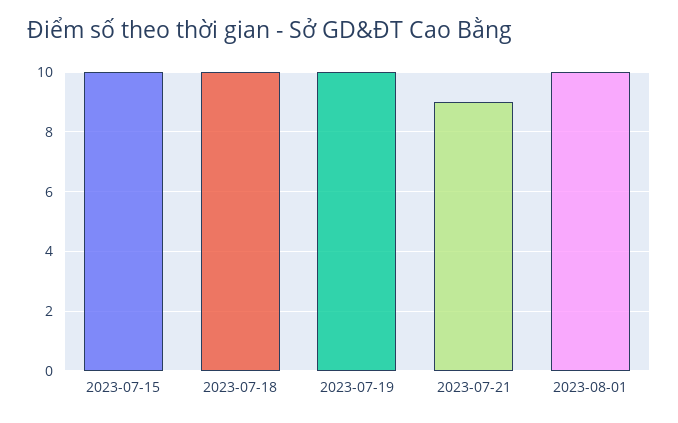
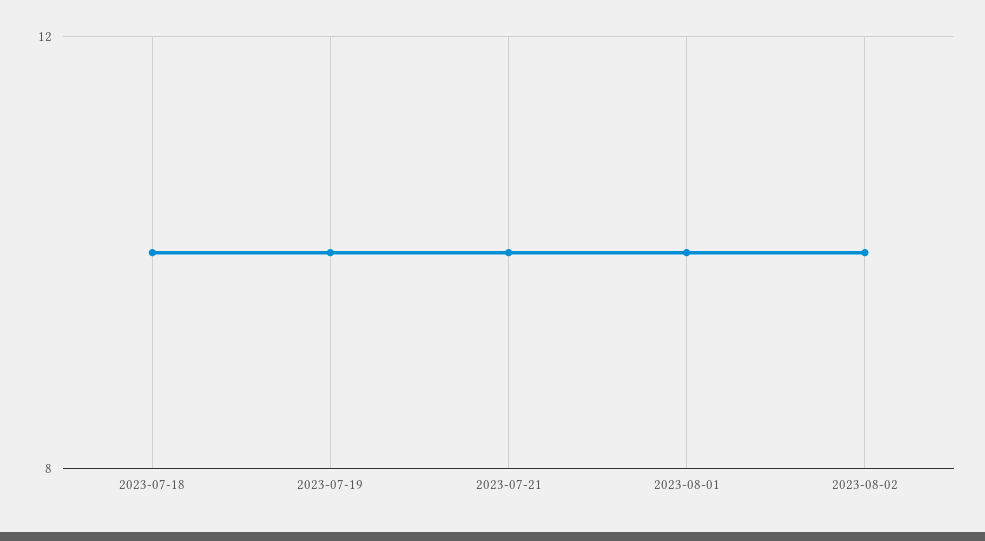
2023-07-15: 10 -> none
2023-07-21: 9 -> 10
2023-08-02: none -> 10

